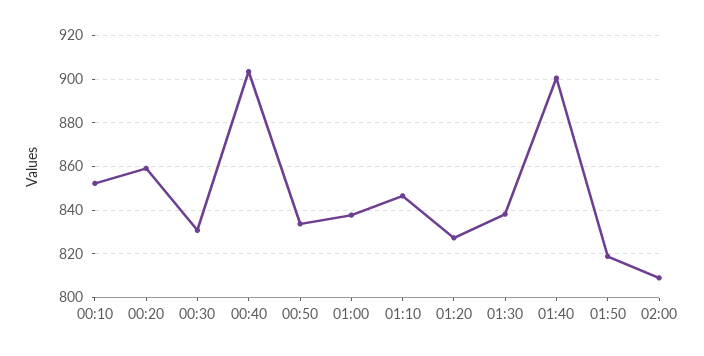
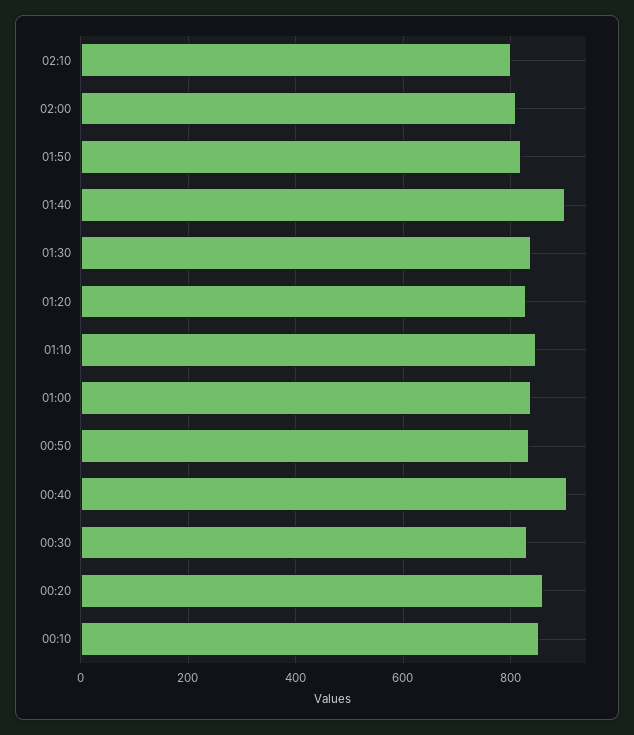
02:10: none -> 800

